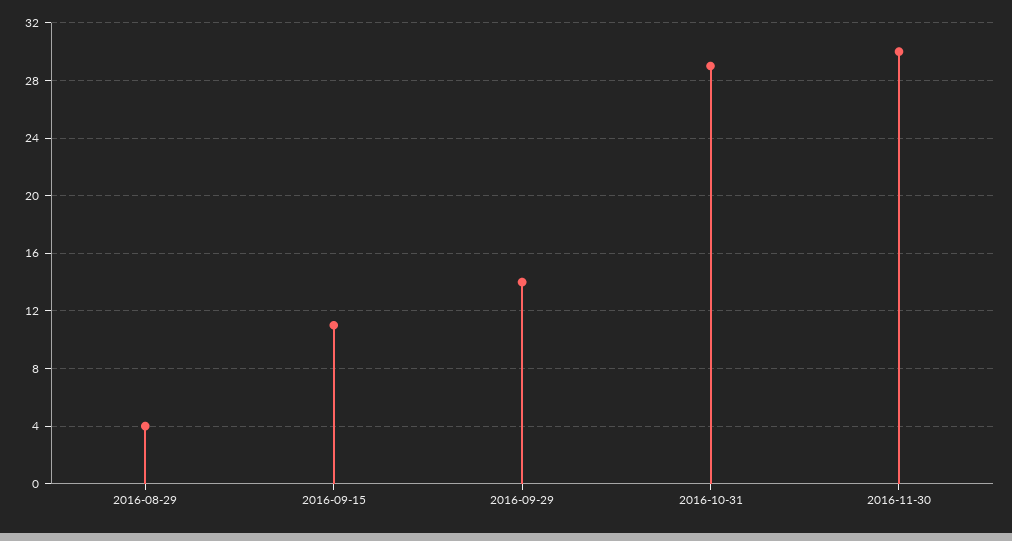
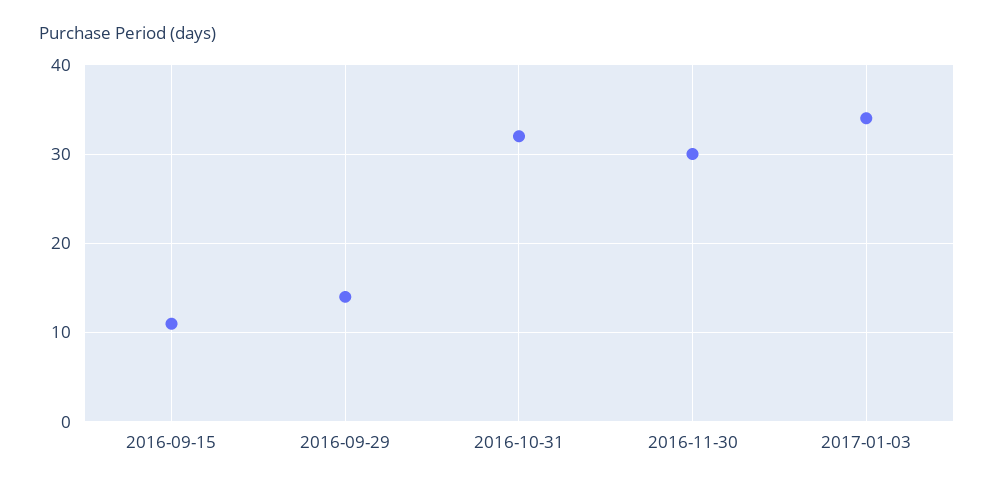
2016-08-29: 4 -> none
2016-10-31: 29 -> 32
2017-01-03: none -> 34

